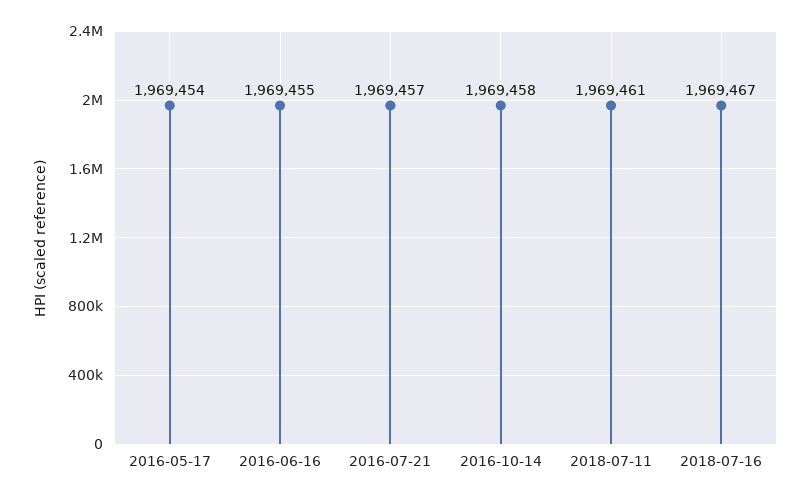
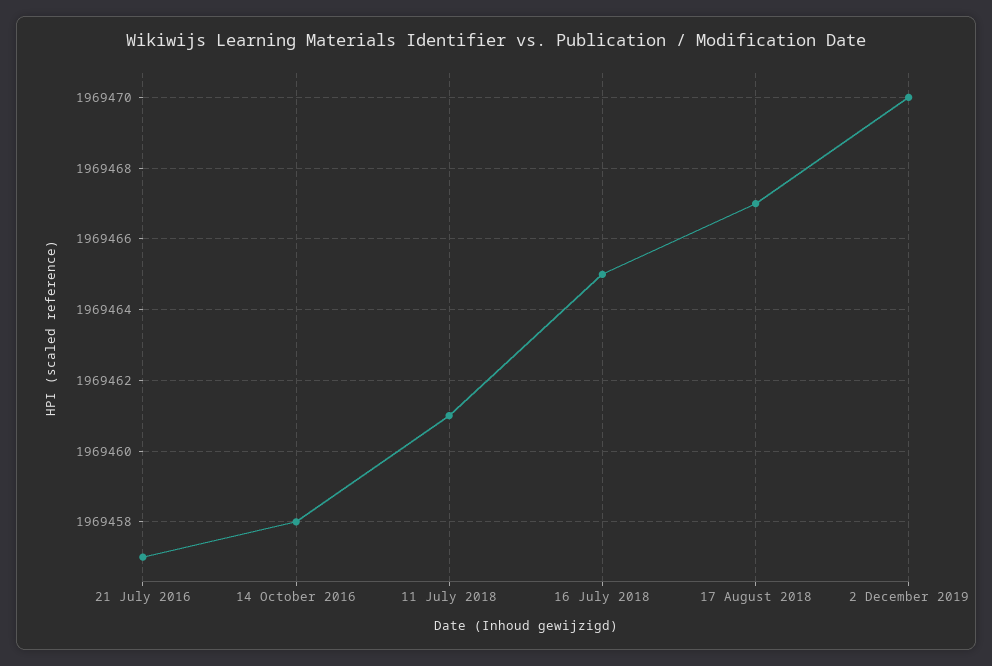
2016-05-17: 1969454 -> none
2016-06-16: 1969455 -> none
2018-07-16: 1969467 -> 1969465
17 August 2018: none -> 1969467
2 December 2019: none -> 1969470

